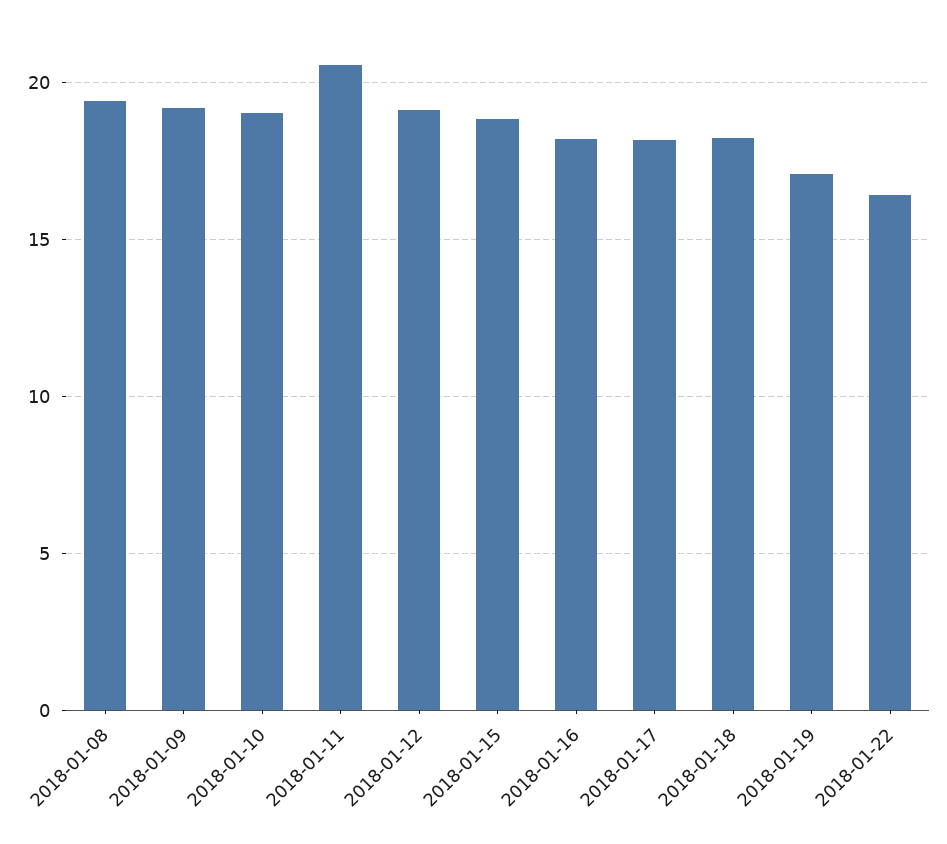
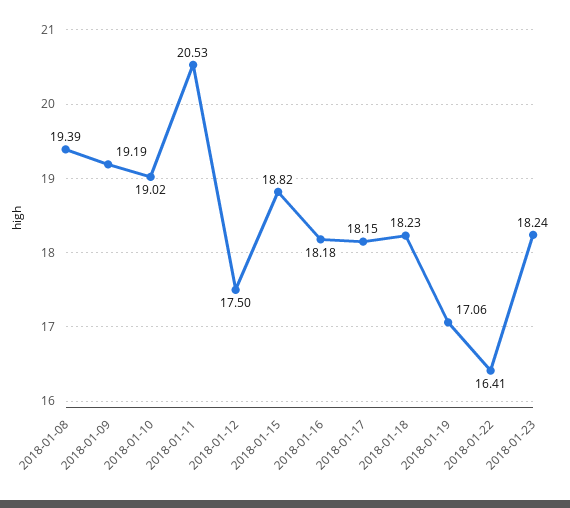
2018-01-12: 19 -> 17.5
2018-01-23: none -> 18.24

